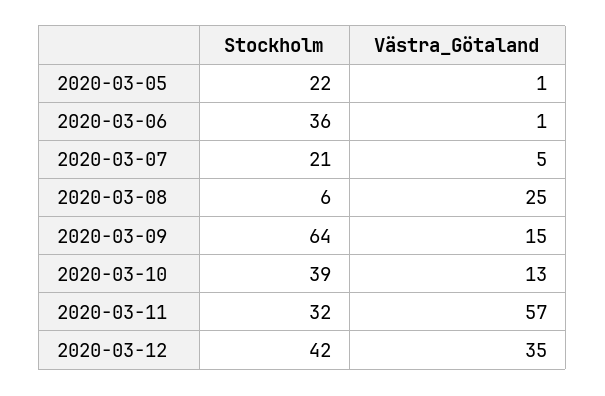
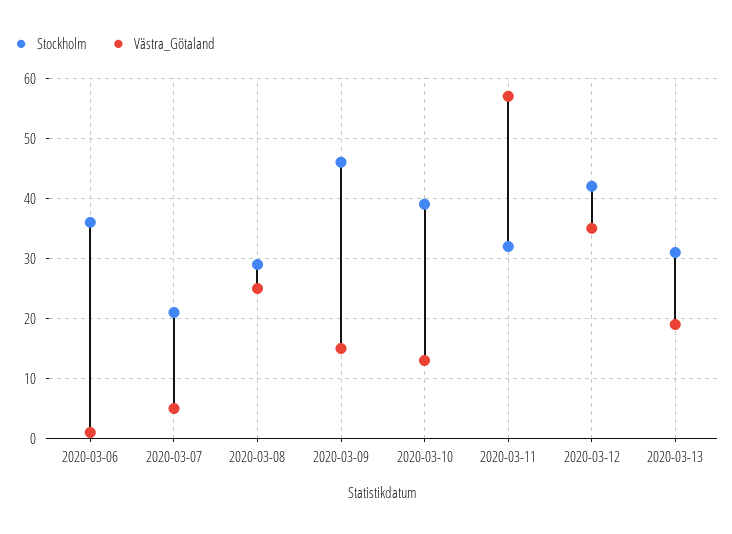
Stockholm, 2020-03-05: 22 -> none
Västra_Götaland, 2020-03-05: 1 -> none
Stockholm, 2020-03-08: 6 -> 29
Stockholm, 2020-03-09: 64 -> 46
Stockholm, 2020-03-13: none -> 31
Västra_Götaland, 2020-03-13: none -> 19

